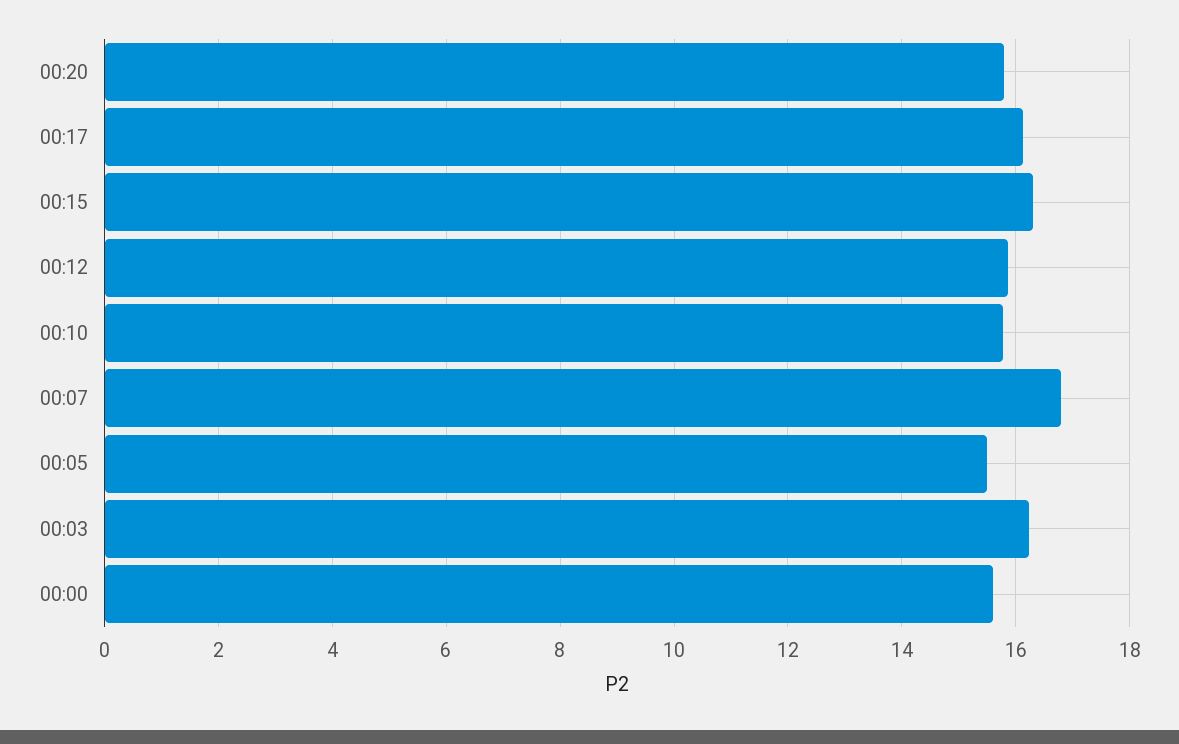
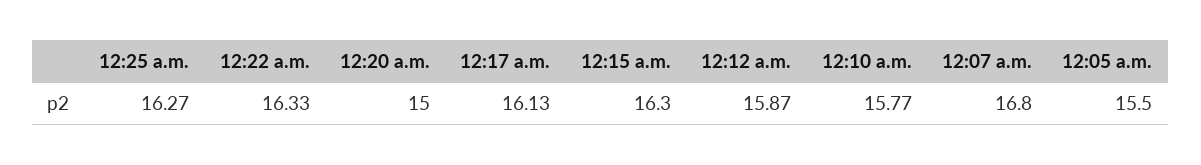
00:20: 15.8 -> 15
00:03: 16.2 -> none
00:00: 15.6 -> none
12:25 a.m.: none -> 16.27
12:22 a.m.: none -> 16.33

